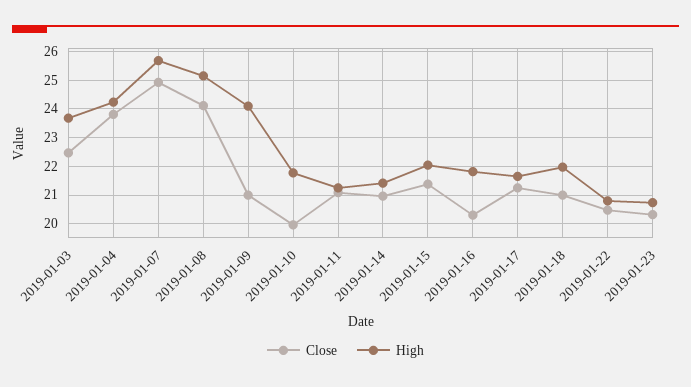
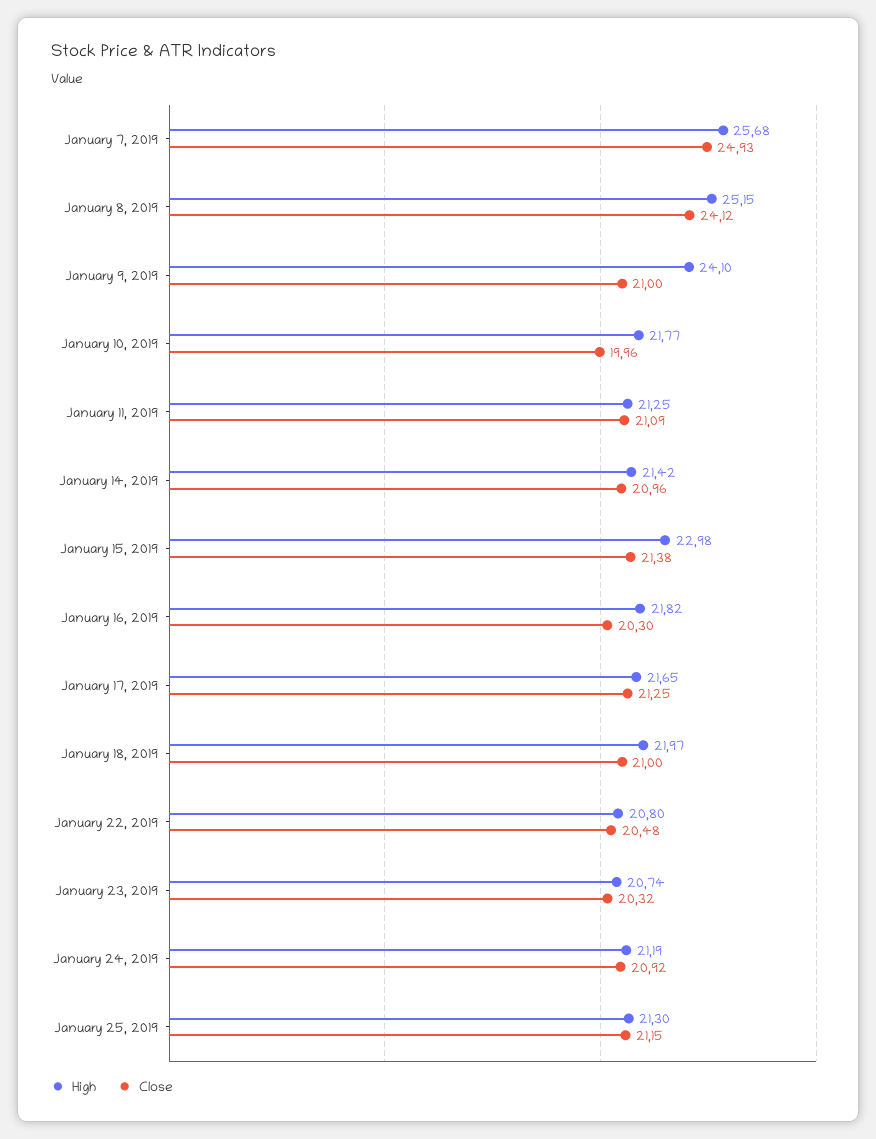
Close, 2019-01-03: 22.5 -> none
High, 2019-01-03: 23.75 -> none
Close, 2019-01-04: 23.75 -> none
High, 2019-01-04: 24.25 -> none
High, 2019-01-15: 22 -> 22.98
High, January 24, 2019: none -> 21.19
Close, January 24, 2019: none -> 20.92
High, January 25, 2019: none -> 21.3
Close, January 25, 2019: none -> 21.15

